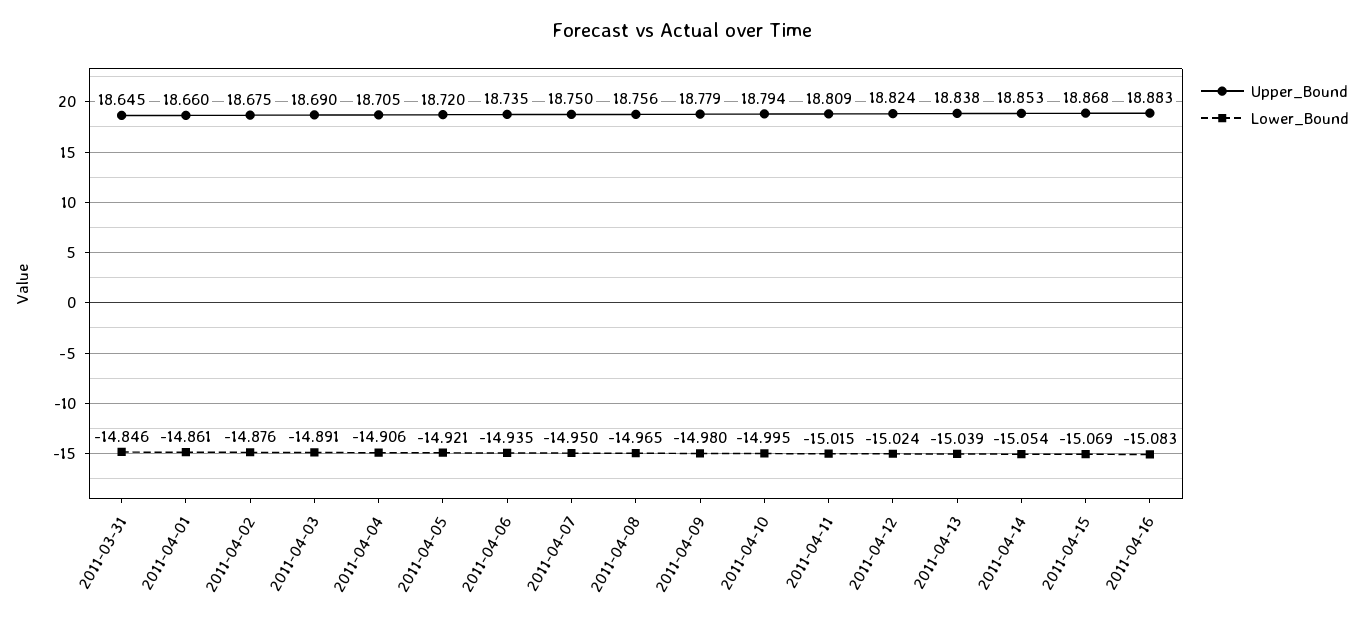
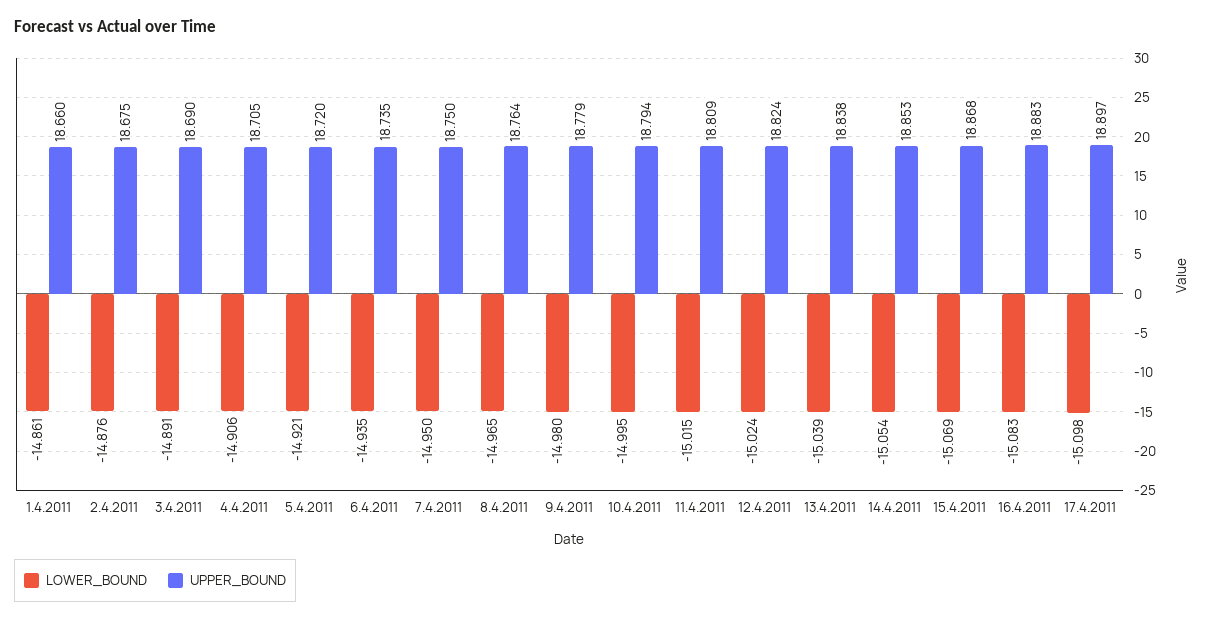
Upper_Bound, 2011-03-31: 18.645 -> none
Lower_Bound, 2011-03-31: -14.846 -> none
Upper_Bound, 2011-04-08: 18.756 -> 18.764
Lower_Bound, 17.4.2011: none -> -15.098
Upper_Bound, 17.4.2011: none -> 18.897

